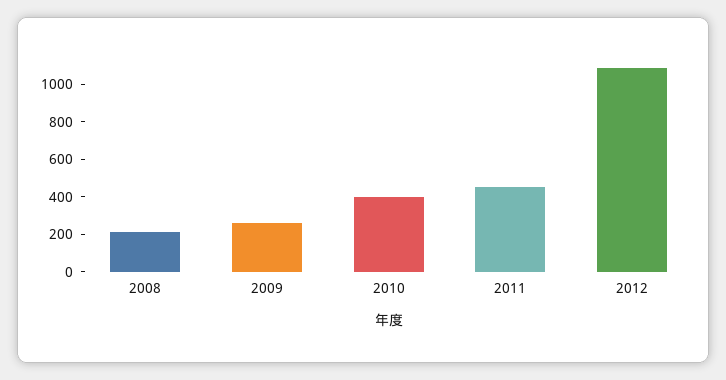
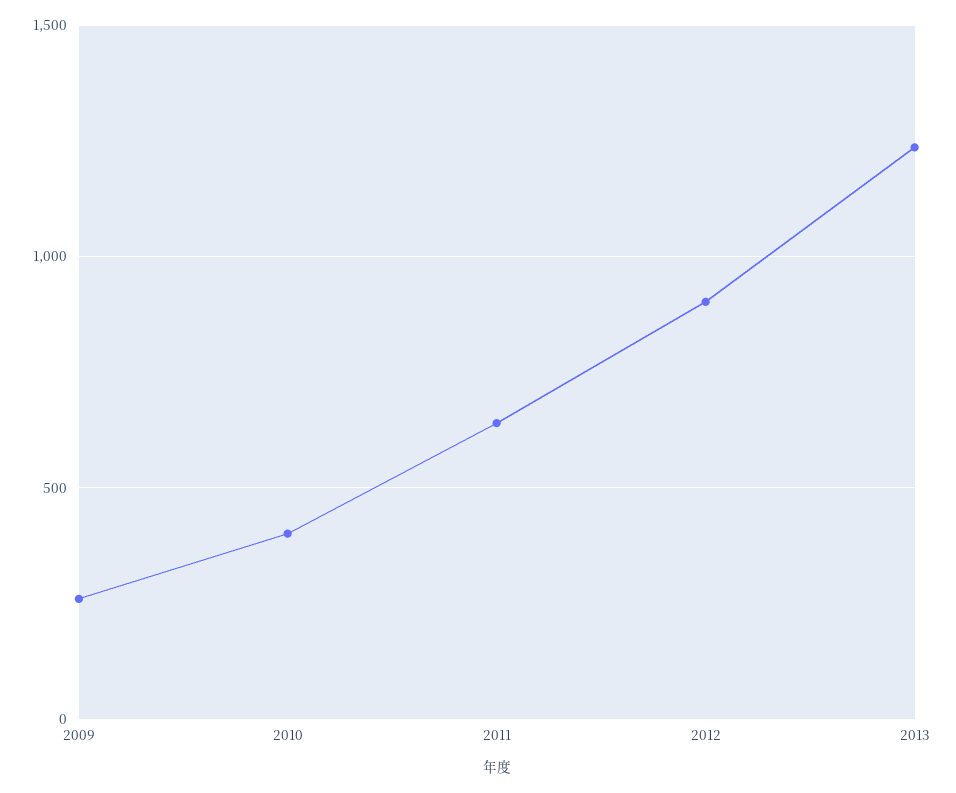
2008: 200 -> none
2011: 450 -> 650
2012: 1100 -> 900
2013: none -> 1250

